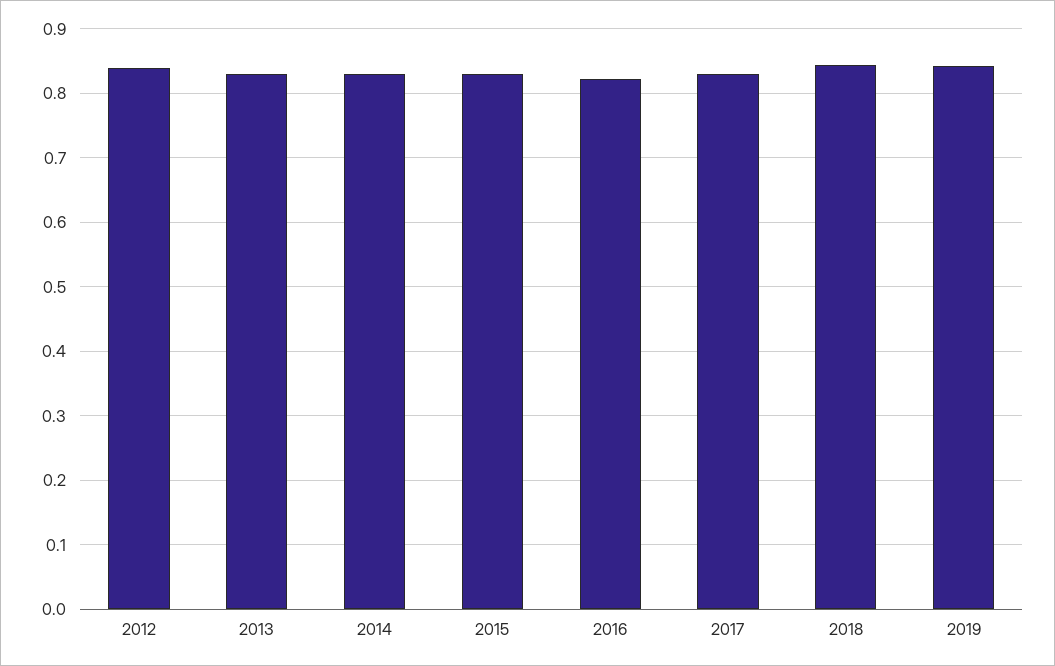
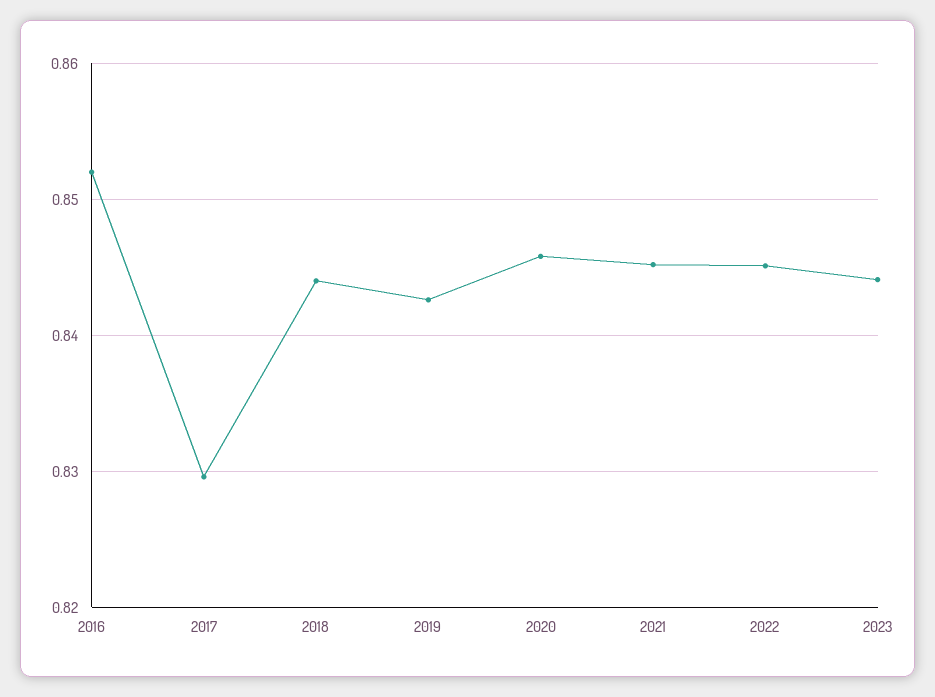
2012: 0.84 -> none
2013: 0.83 -> none
2014: 0.83 -> none
2015: 0.83 -> none
2016: 0.82 -> 0.852
2020: none -> 0.846
2021: none -> 0.845
2022: none -> 0.845
2023: none -> 0.844

